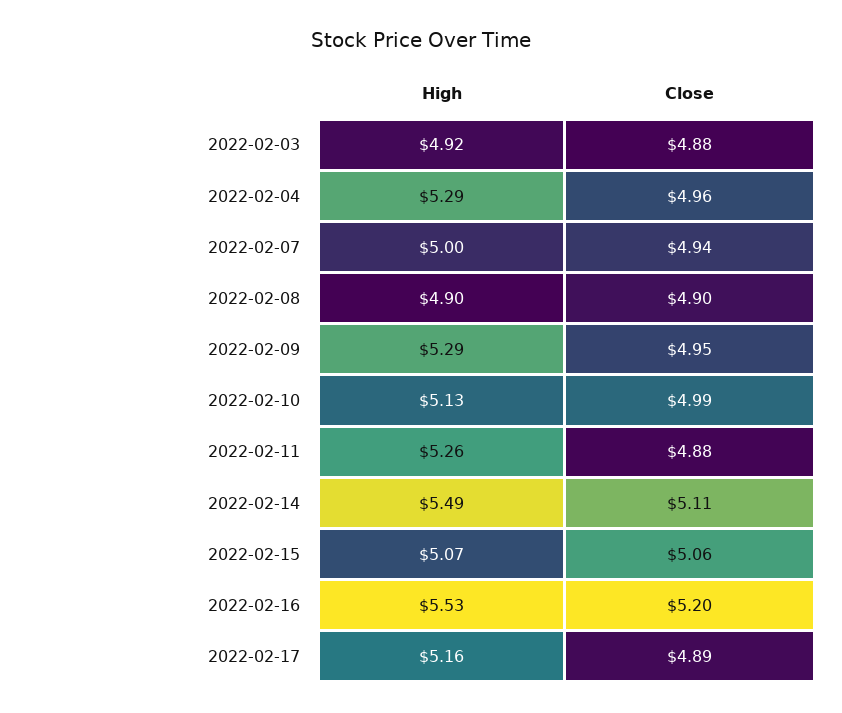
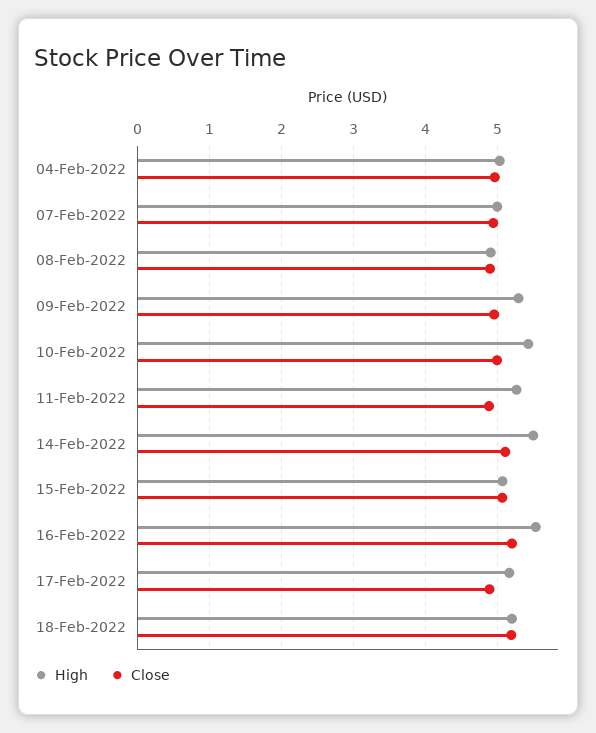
High, 2022-02-03: 4.92 -> none
Close, 2022-02-03: 4.88 -> none
High, 2022-02-04: 5.29 -> 5
High, 2022-02-10: 5.13 -> 5.4
High, 18-Feb-2022: none -> 5.2
Close, 18-Feb-2022: none -> 5.2

